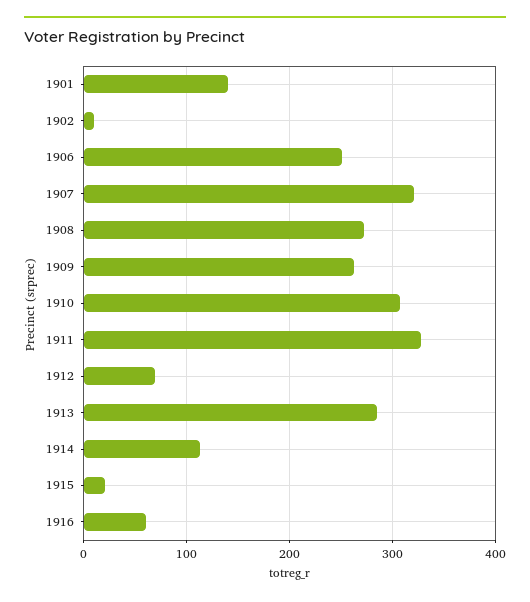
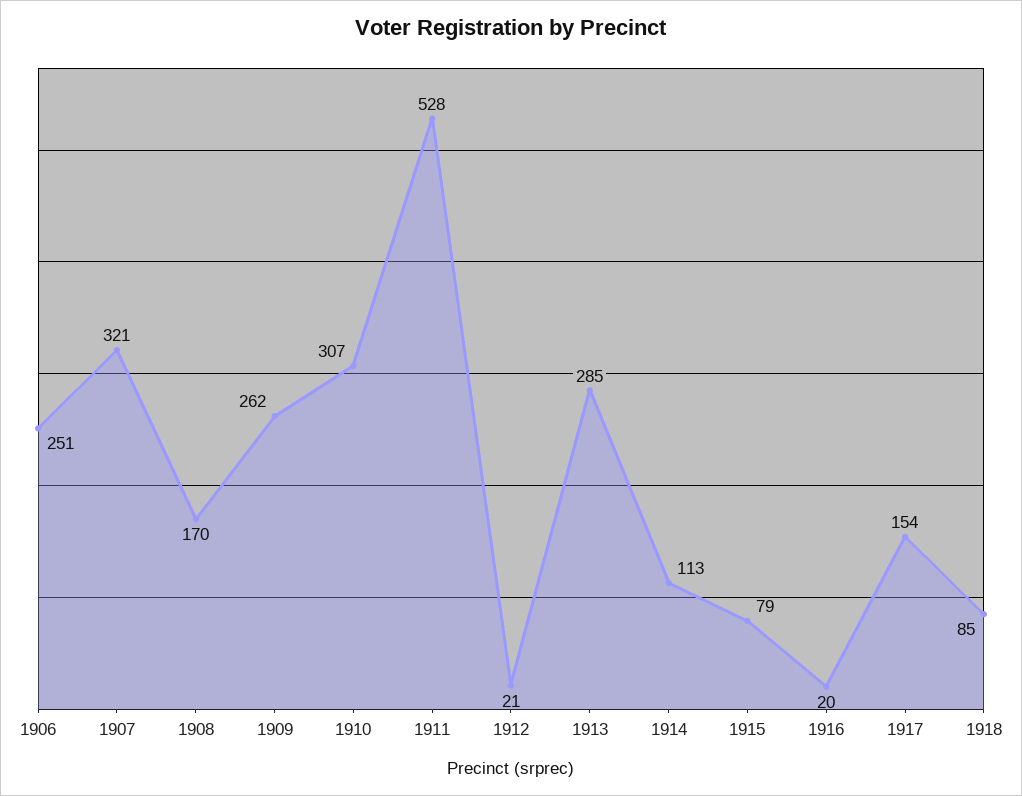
1901: 140 -> none
1902: 10 -> none
1908: 270 -> 170
1911: 330 -> 528
1912: 70 -> 21
1915: 20 -> 79
1916: 60 -> 20
1917: none -> 154
1918: none -> 85

